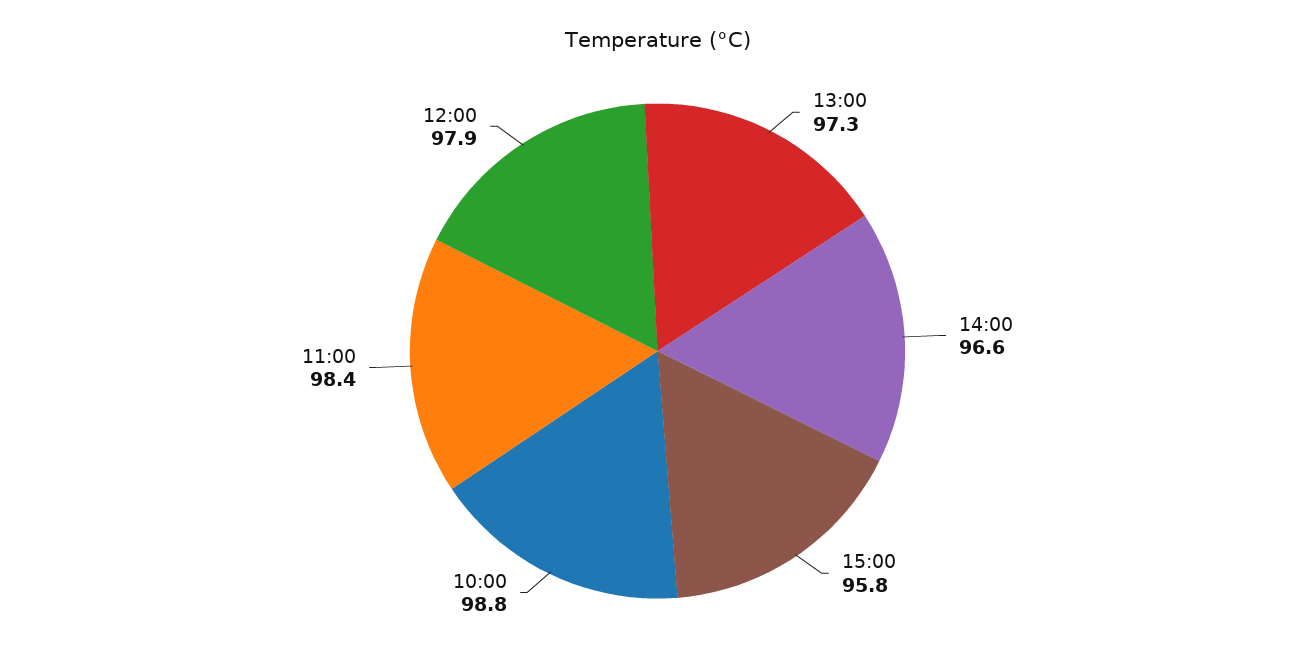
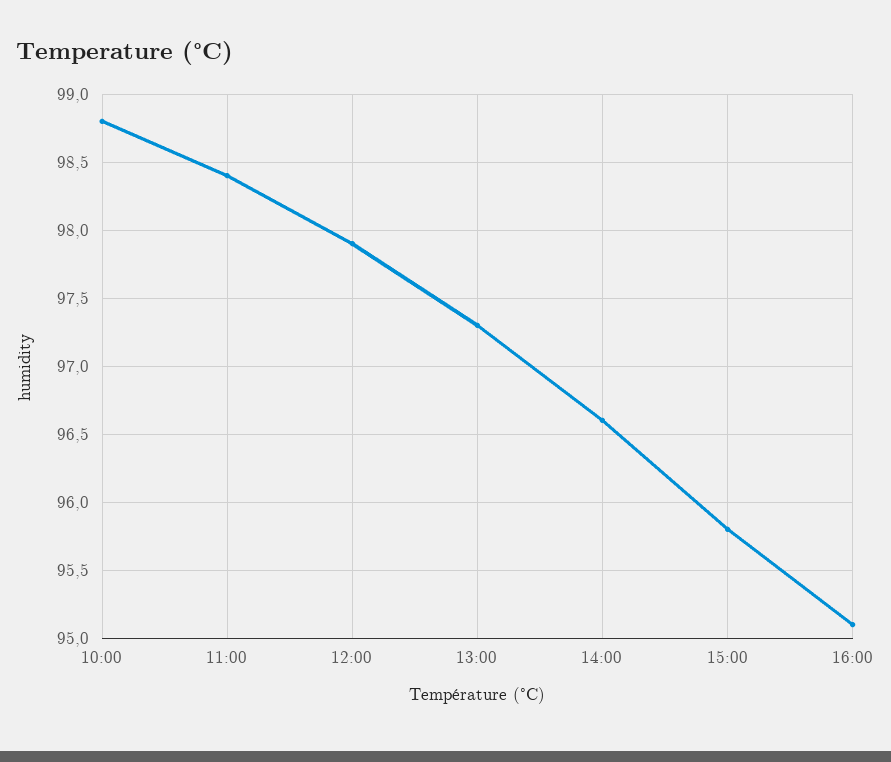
16:00: none -> 95.1

